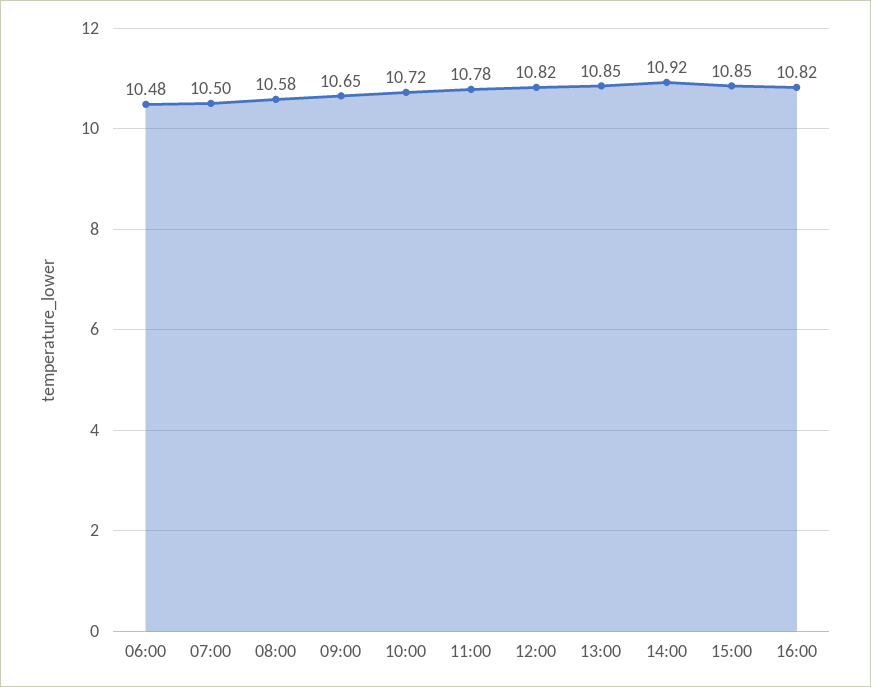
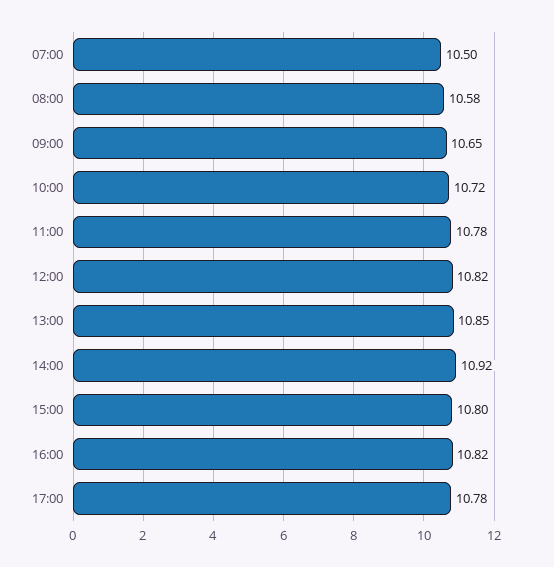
06:00: 10.48 -> none
15:00: 10.85 -> 10.8
17:00: none -> 10.78

